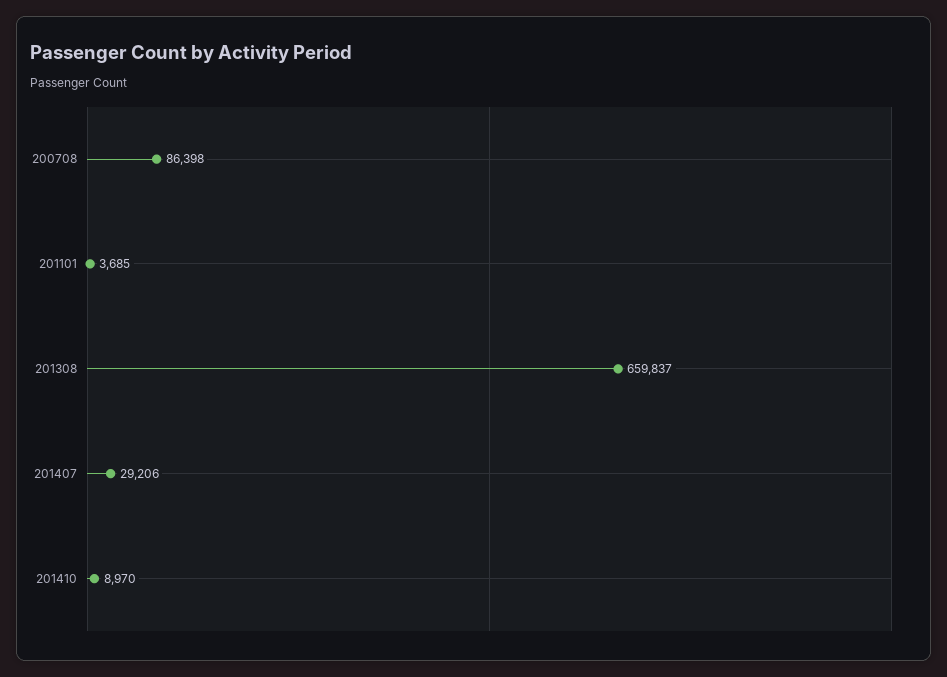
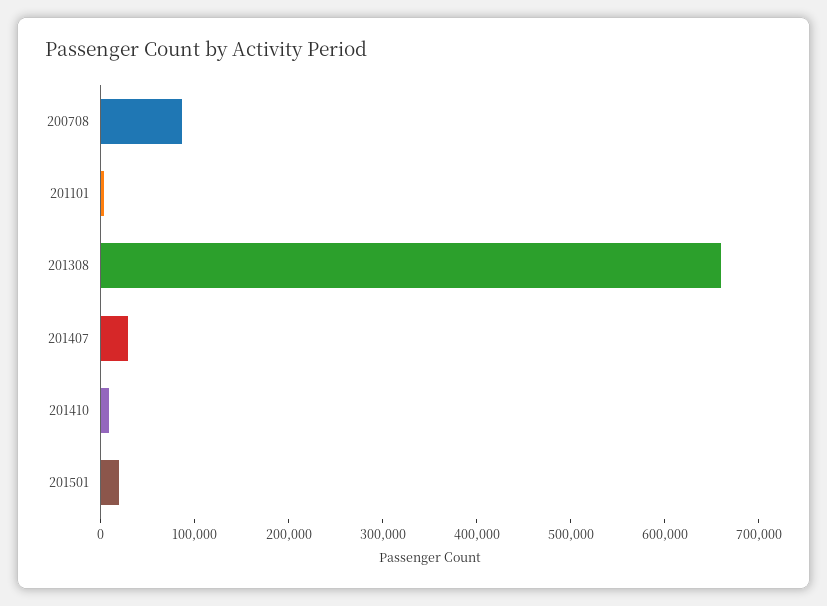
201501: none -> 20000

